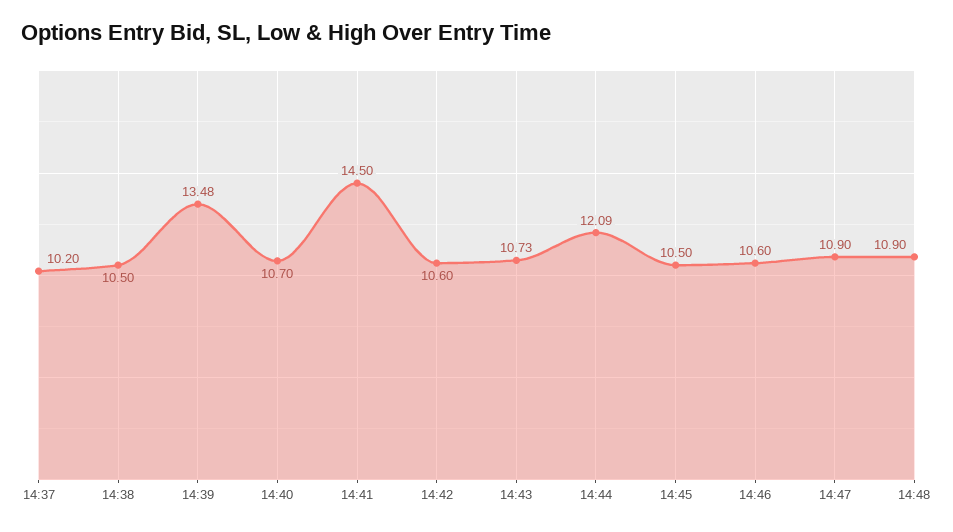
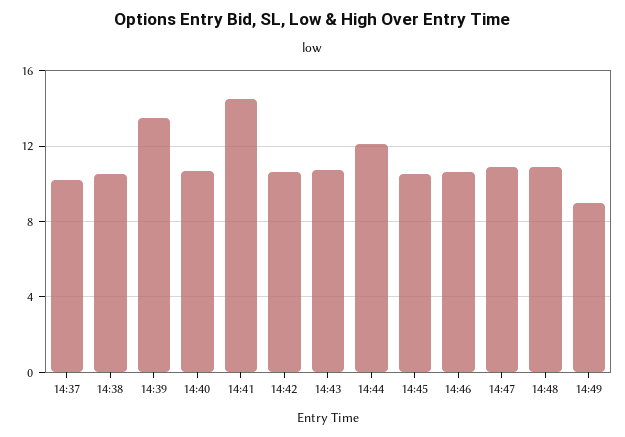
14:49: none -> 9

